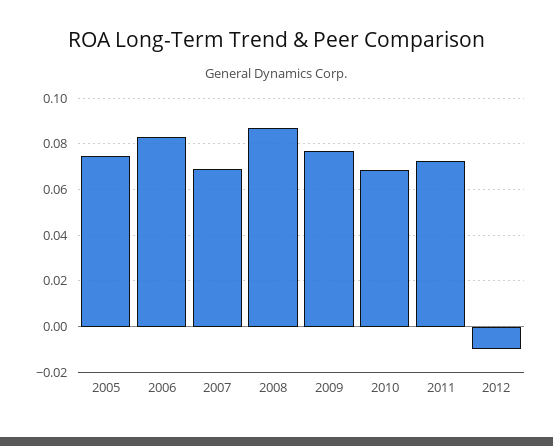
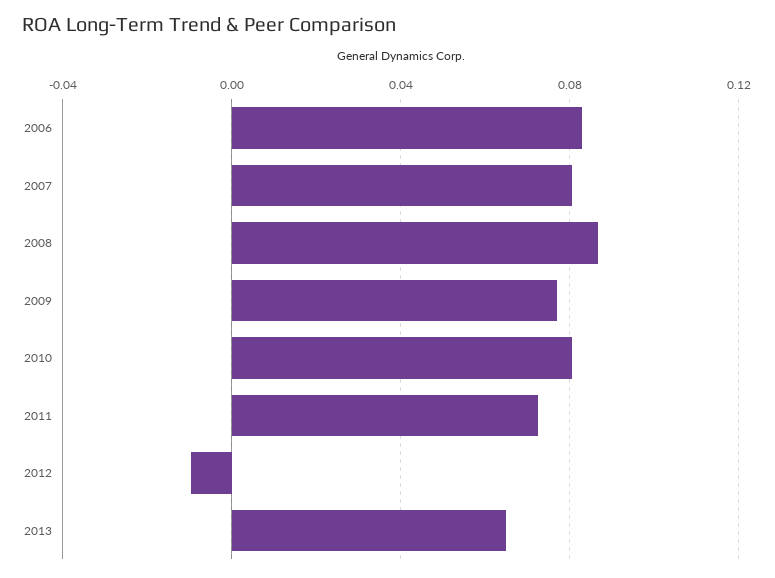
2005: 0.075 -> none
2007: 0.07 -> 0.08
2010: 0.07 -> 0.08
2013: none -> 0.065

